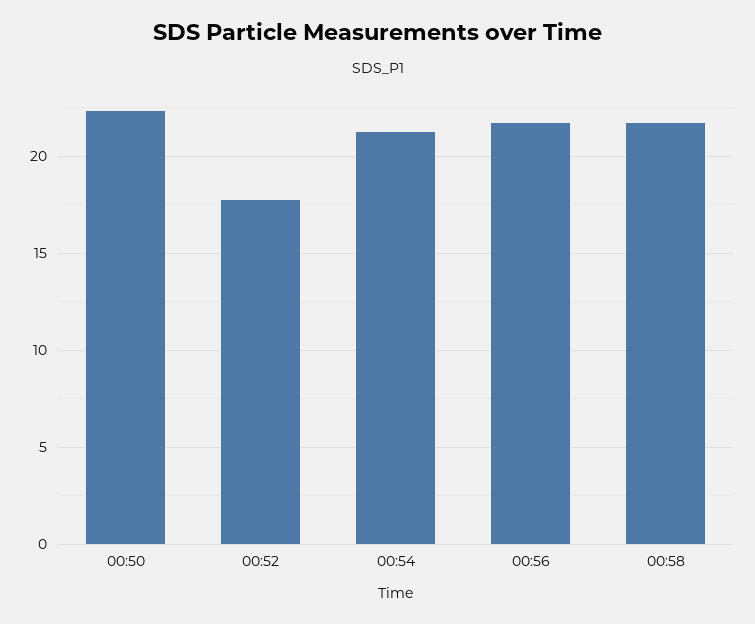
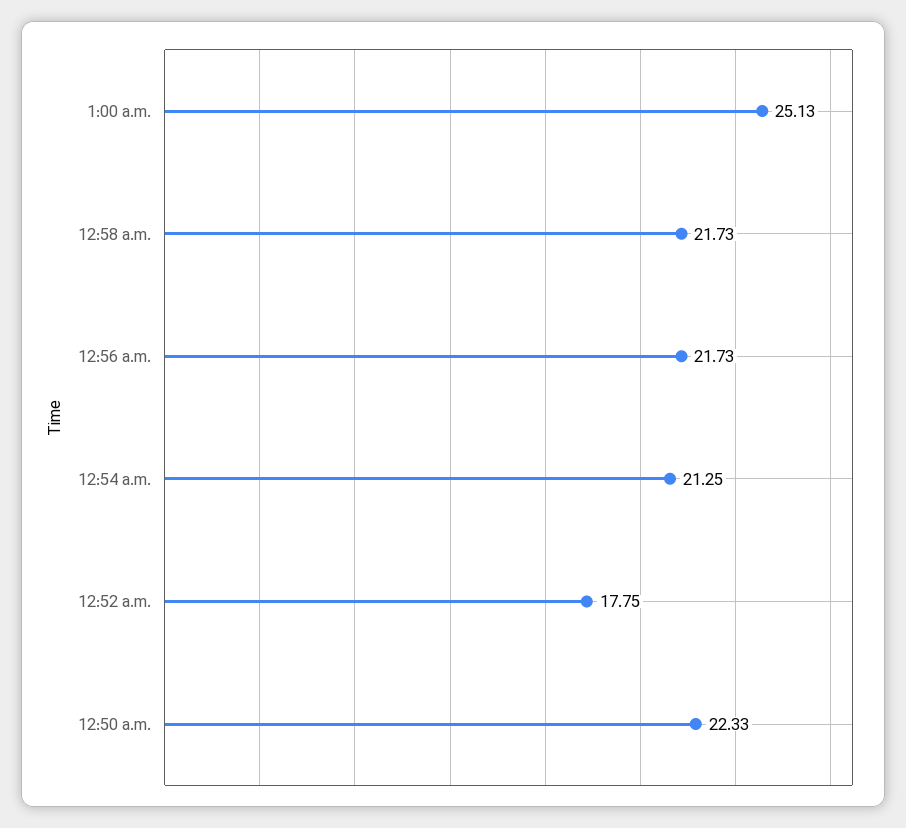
1:00 a.m.: none -> 25.13

